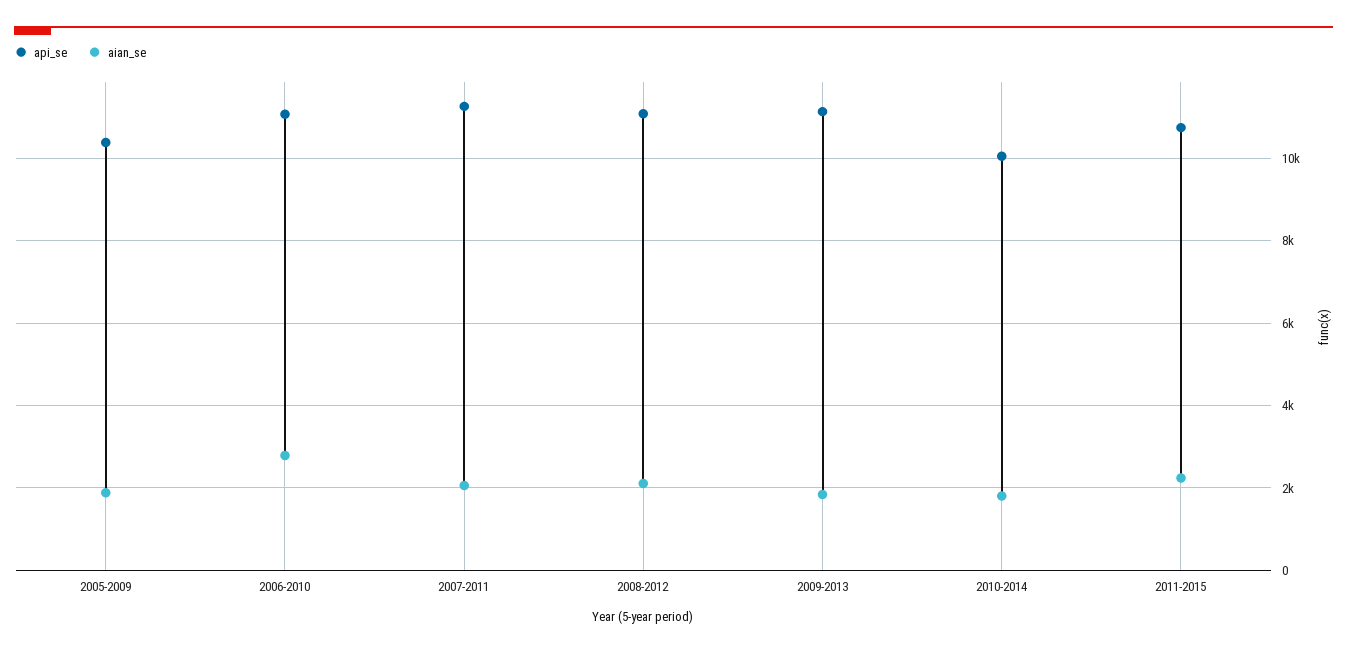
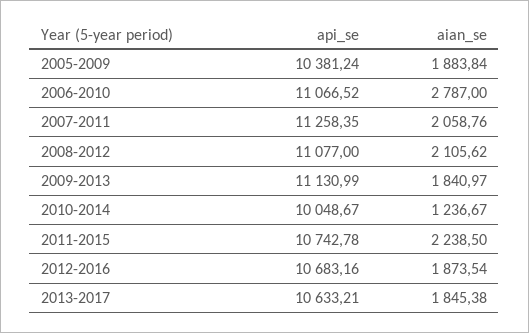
aian_se, 2010-2014: 1800 -> 1236.67
api_se, 2012-2016: none -> 10683.16
aian_se, 2012-2016: none -> 1873.54
api_se, 2013-2017: none -> 10633.21
aian_se, 2013-2017: none -> 1845.38

